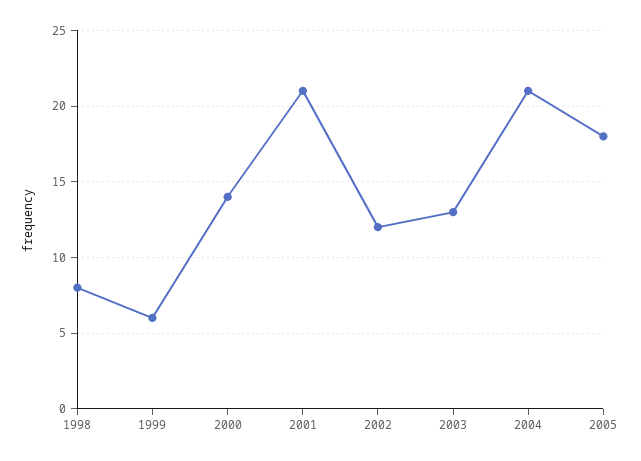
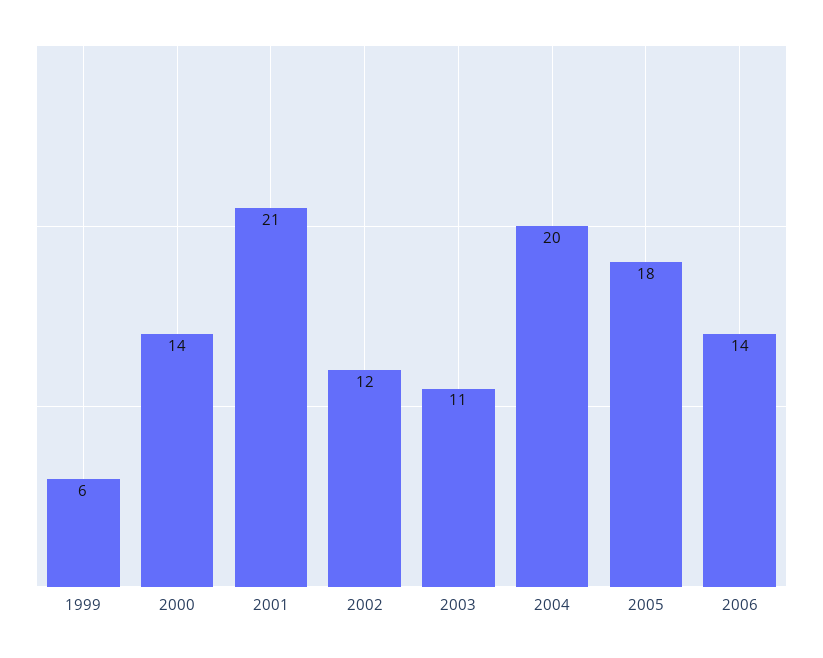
1998: 8 -> none
2003: 13 -> 11
2004: 21 -> 20
2006: none -> 14

